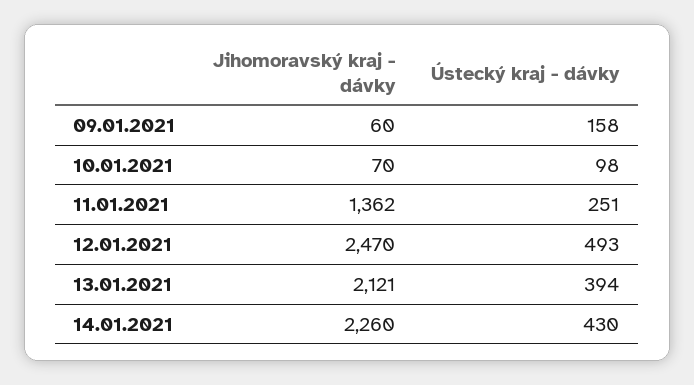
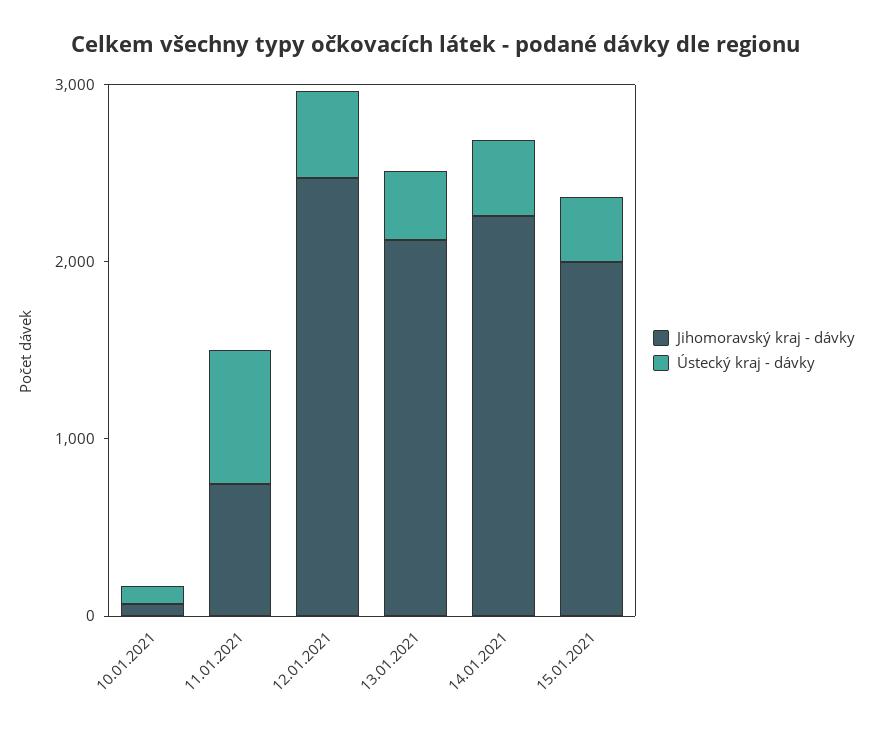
Jihomoravský kraj - dávky, 09.01.2021: 60 -> none
Ústecký kraj - dávky, 09.01.2021: 158 -> none
Jihomoravský kraj - dávky, 11.01.2021: 1362 -> 800
Ústecký kraj - dávky, 11.01.2021: 251 -> 800
Jihomoravský kraj - dávky, 15.01.2021: none -> 2000
Ústecký kraj - dávky, 15.01.2021: none -> 400

